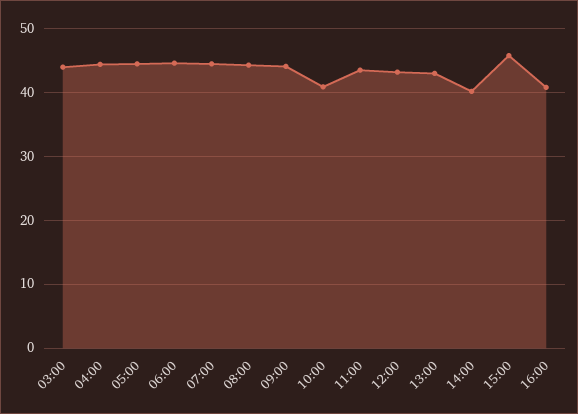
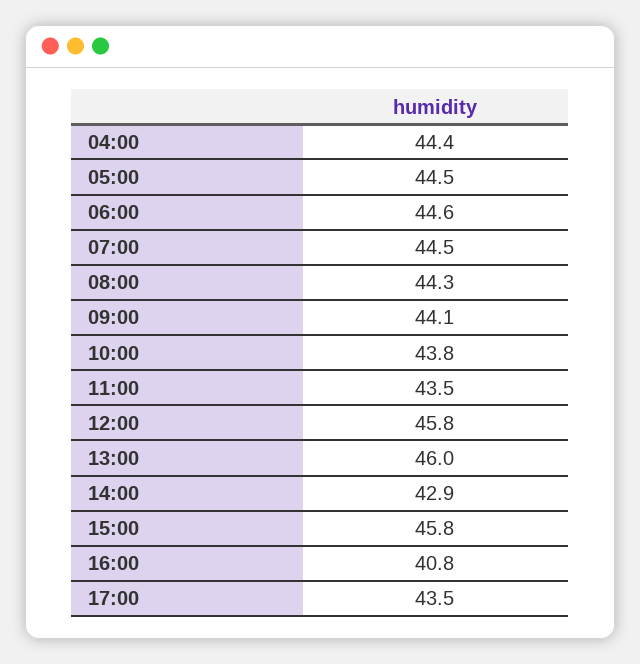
03:00: 44 -> none
10:00: 41 -> 43.8
12:00: 43 -> 45.8
13:00: 43 -> 46
14:00: 40 -> 42.9
17:00: none -> 43.5

